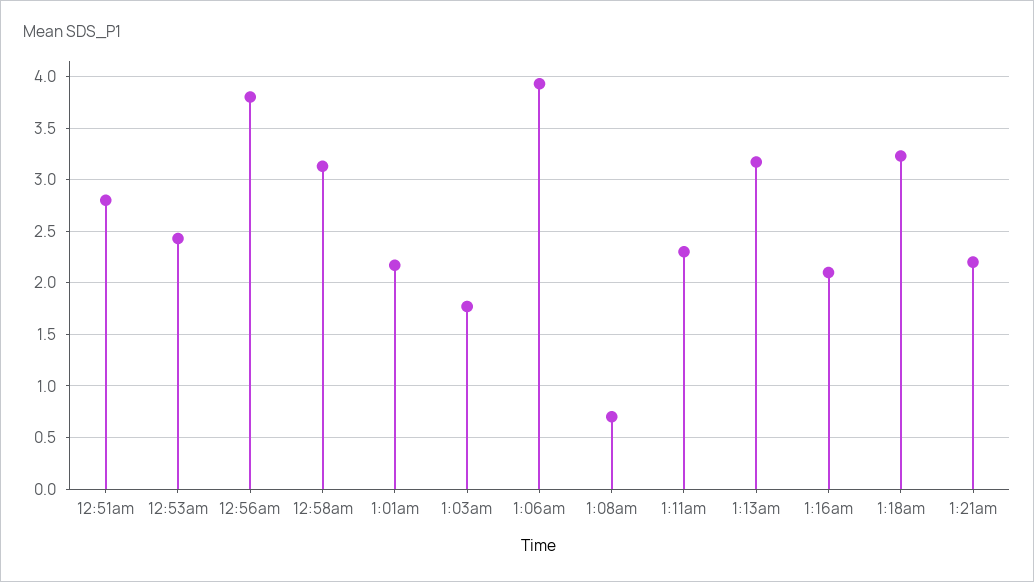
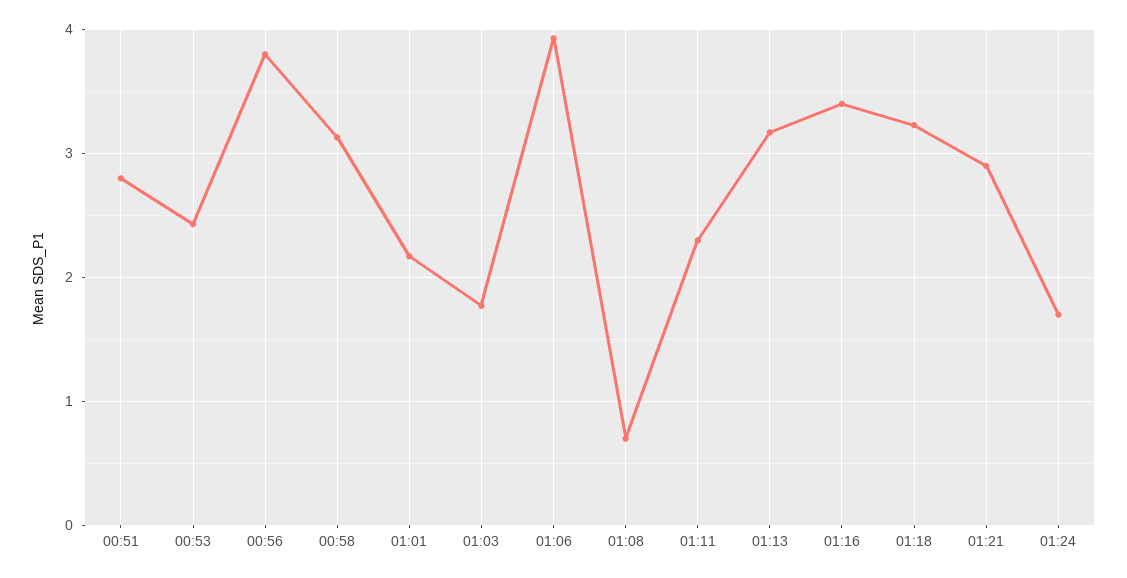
1:16am: 2.1 -> 3.4
1:21am: 2.2 -> 2.9
01:24: none -> 1.7

